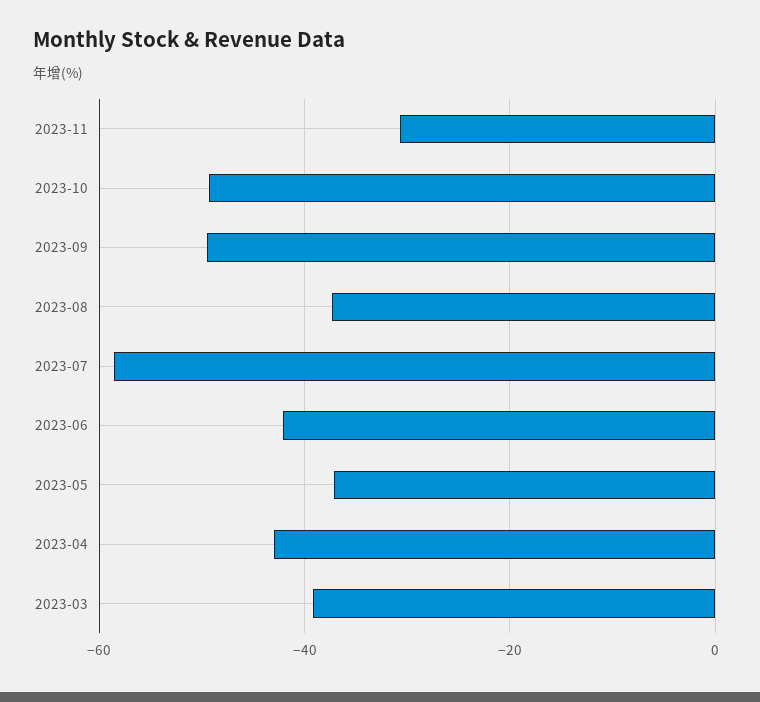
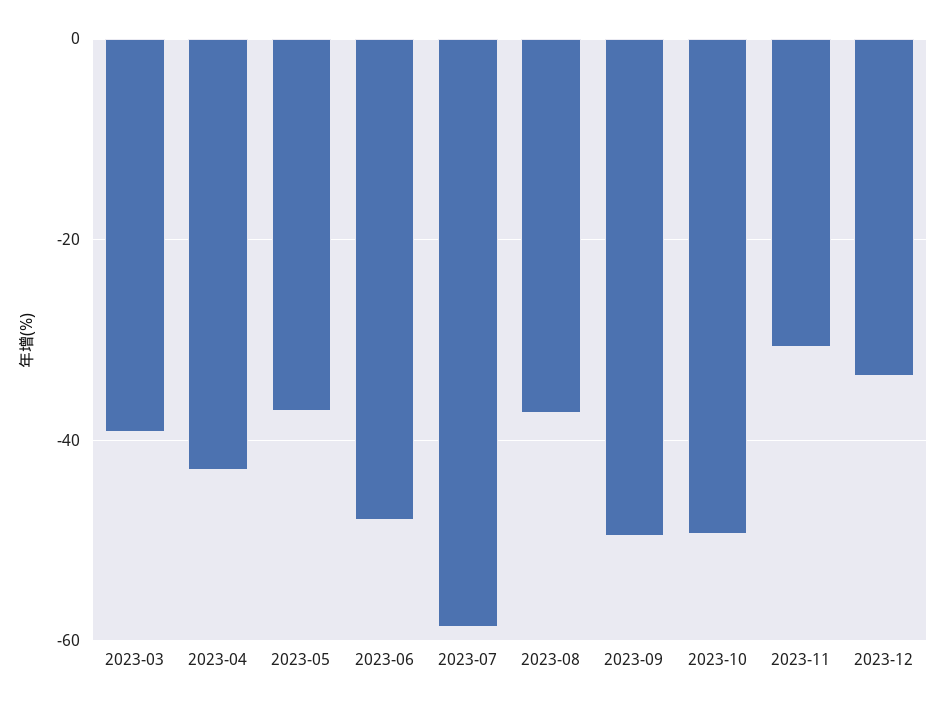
2023-06: -42 -> -48
2023-12: none -> -34

